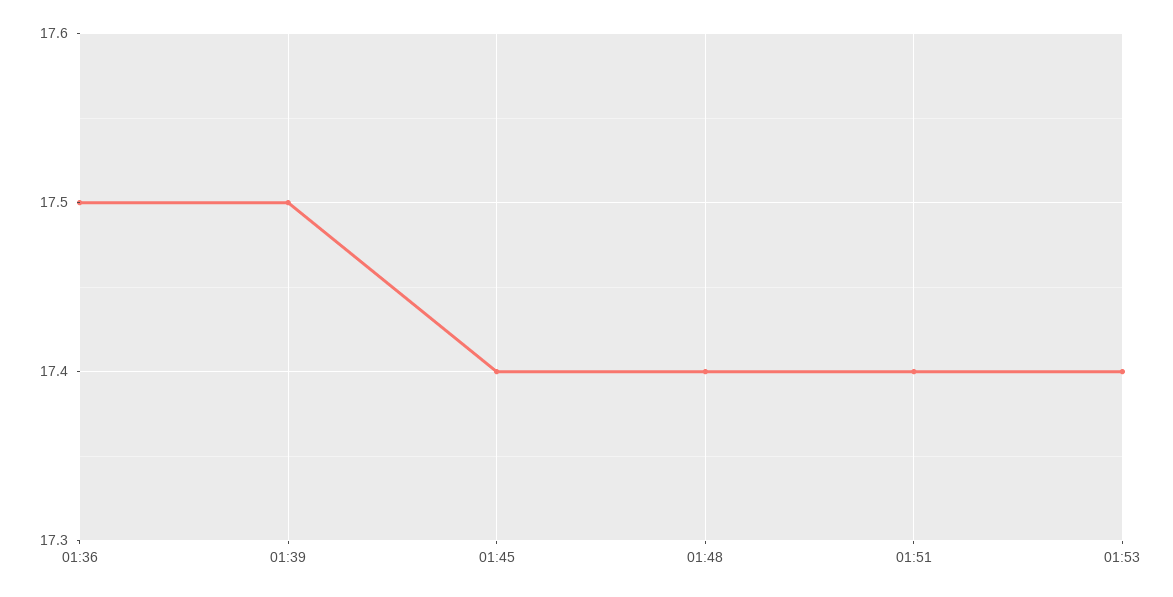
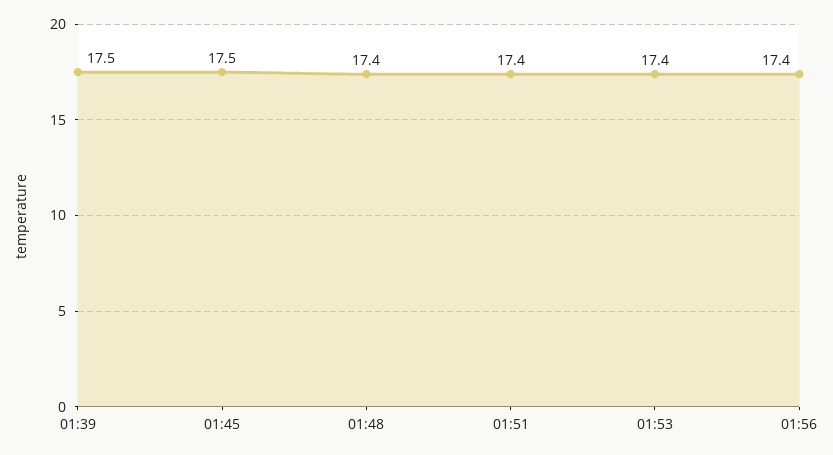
01:36: 17.5 -> none
01:45: 17.4 -> 17.5
01:56: none -> 17.4

